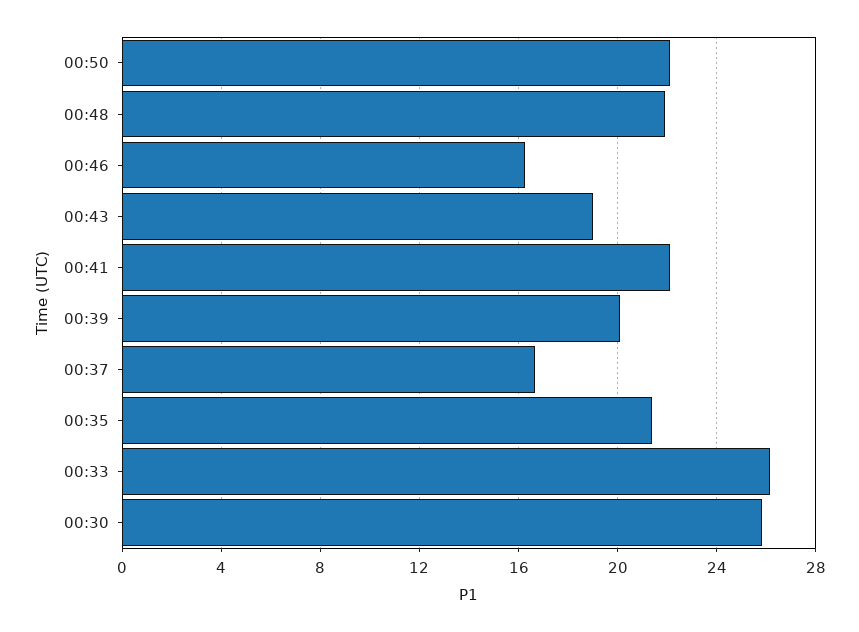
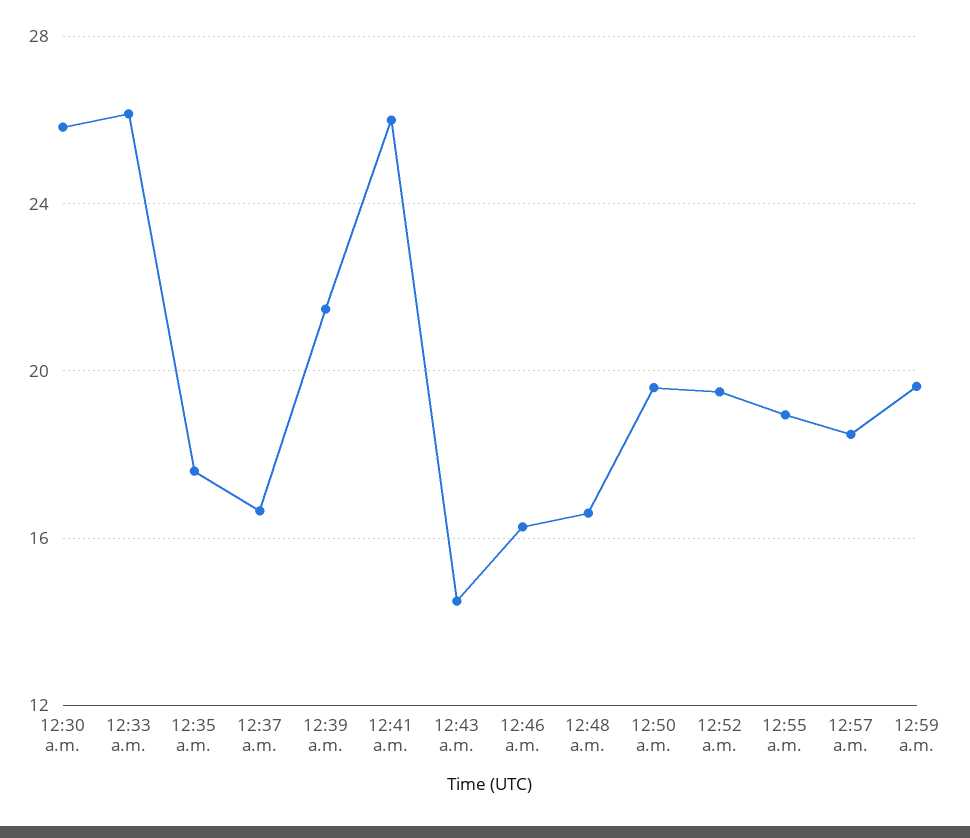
00:50: 22 -> 19.5
00:48: 22 -> 16.5
00:43: 19 -> 14.5
00:41: 22 -> 26
00:39: 20 -> 21.5
00:35: 21.5 -> 17.5
12:52 a.m.: none -> 19.5
12:55 a.m.: none -> 19
12:57 a.m.: none -> 18.5
12:59 a.m.: none -> 19.5

